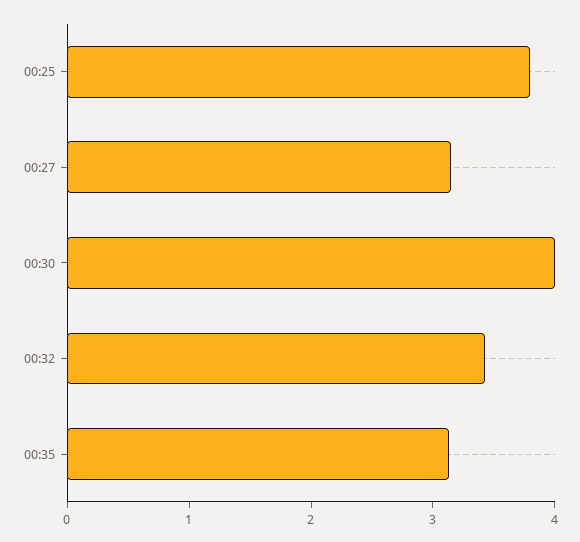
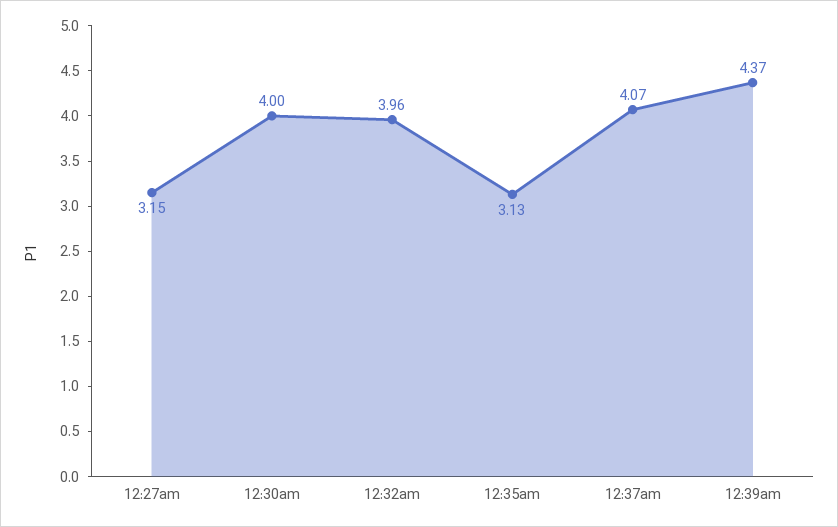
00:25: 3.8 -> none
00:32: 3.4 -> 3.96
12:37am: none -> 4.07
12:39am: none -> 4.37

